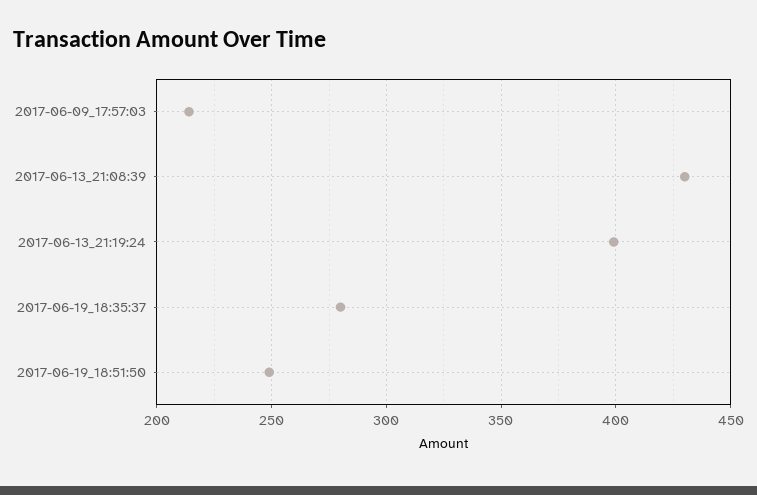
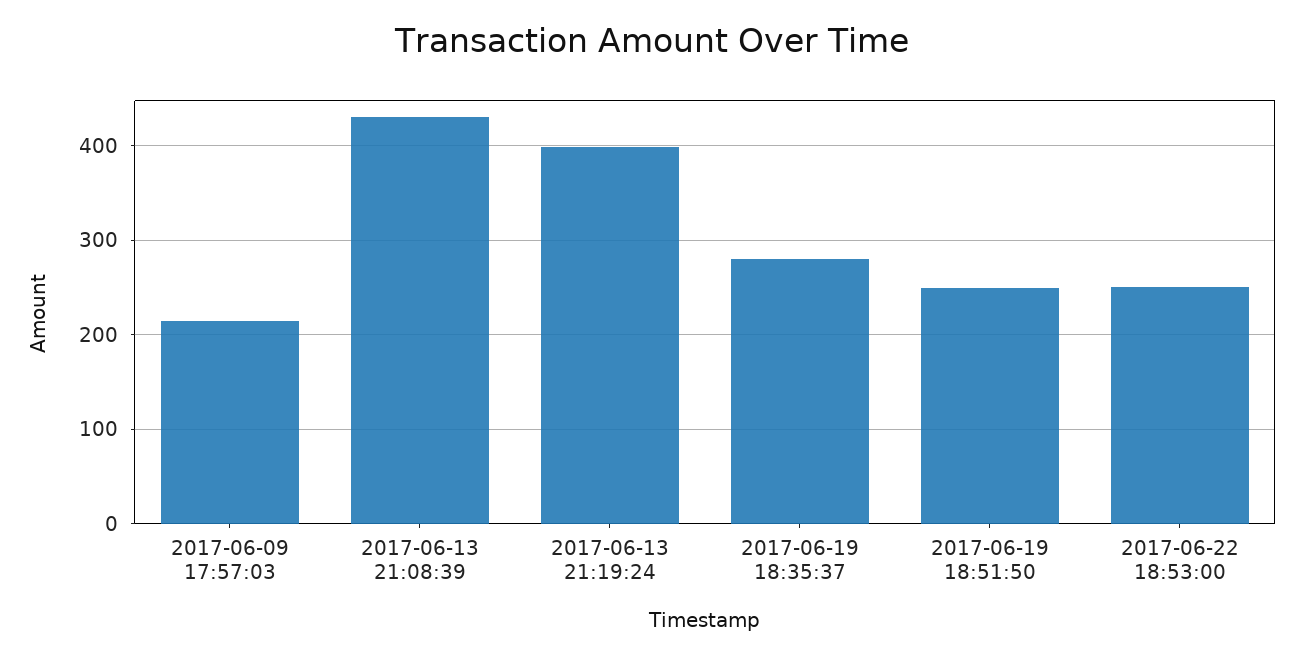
2017-06-22 18:53:00: none -> 250

